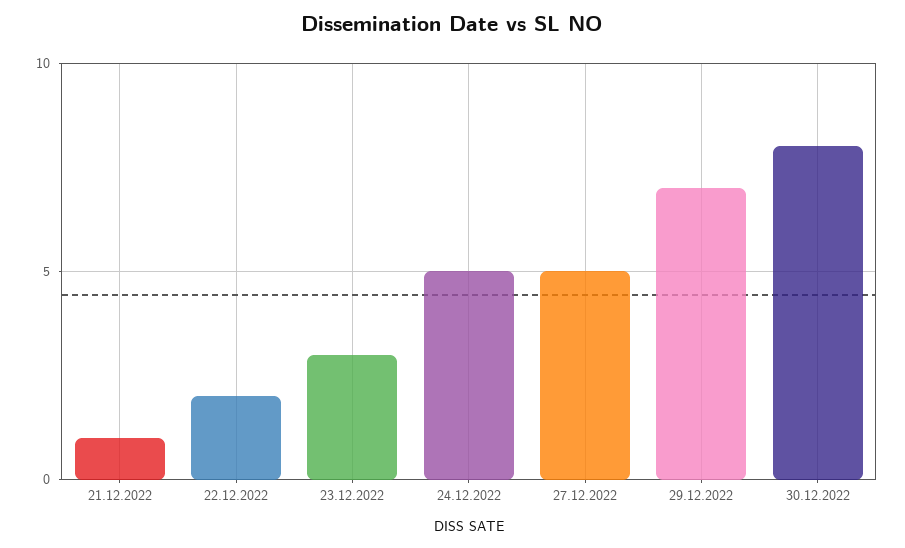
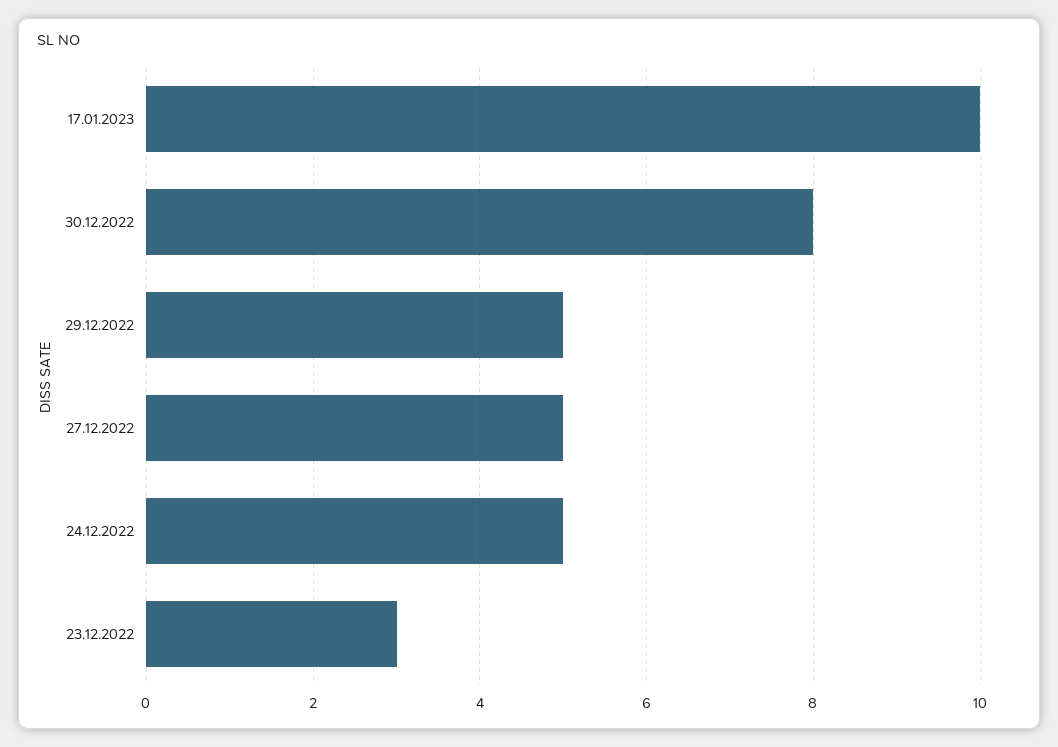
21.12.2022: 1 -> none
22.12.2022: 2 -> none
29.12.2022: 7 -> 5
17.01.2023: none -> 10

